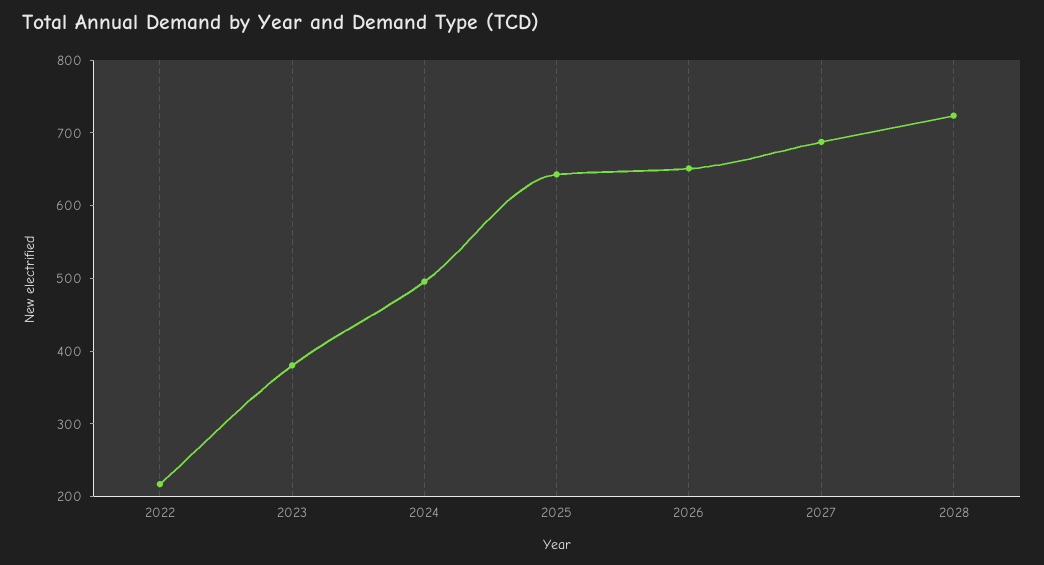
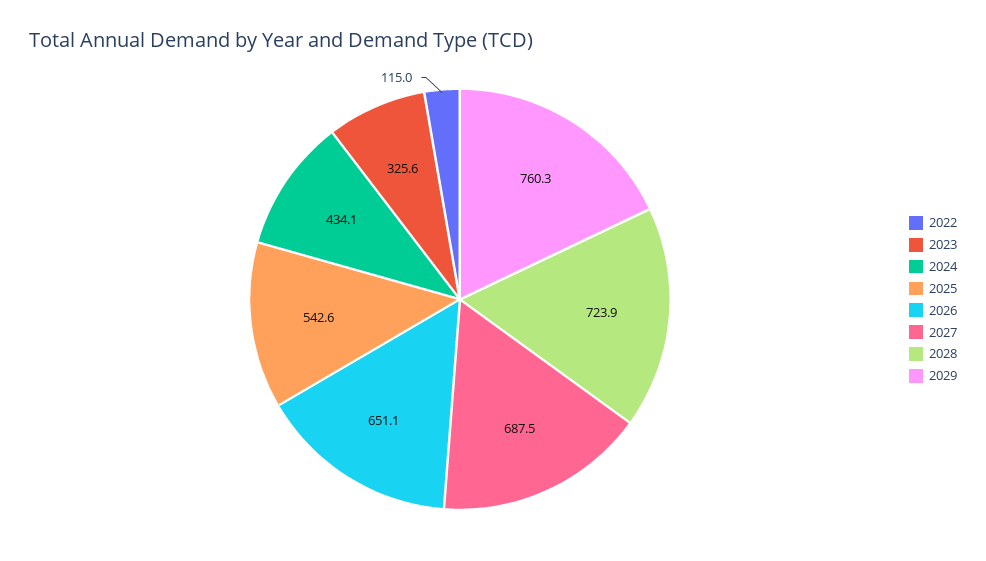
2022: 220 -> 115
2023: 380 -> 325.6
2024: 500 -> 434.1
2025: 640 -> 542.6
2029: none -> 760.3

